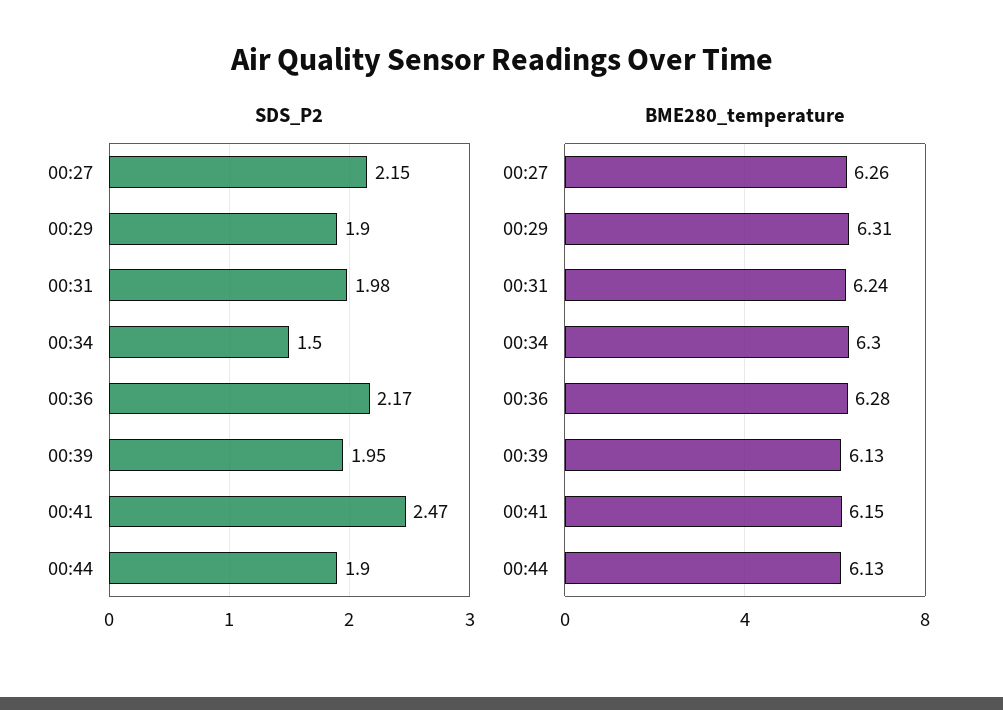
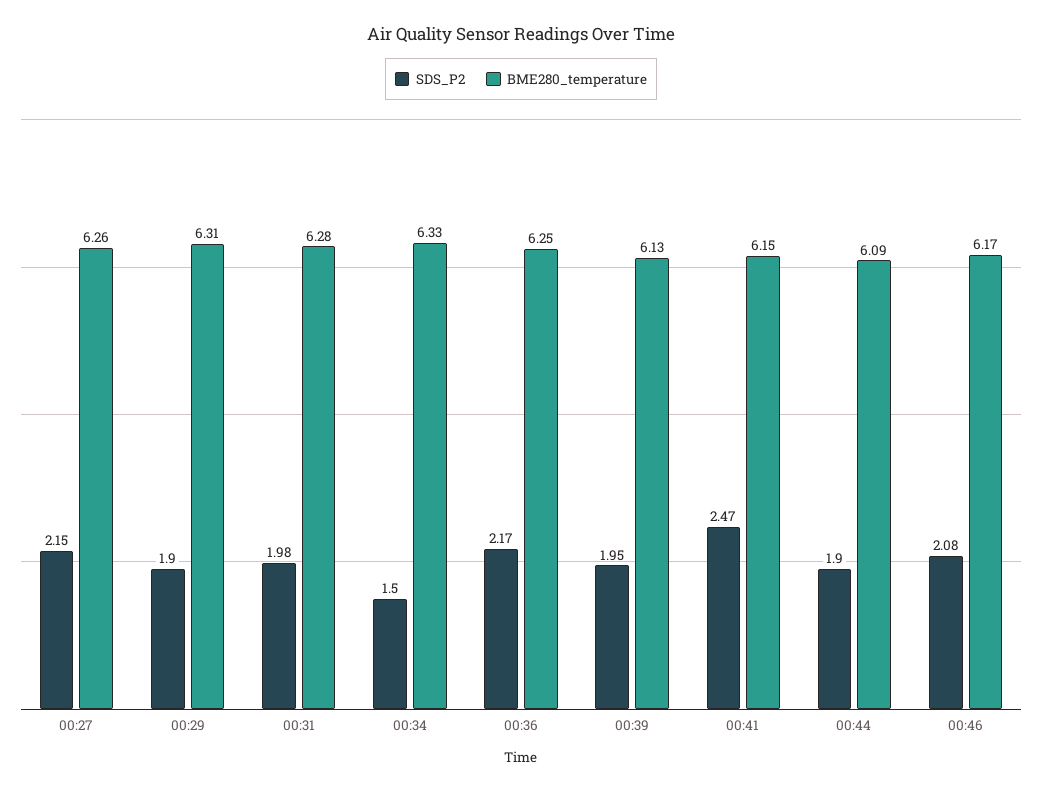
BME280_temperature, 00:31: 6.24 -> 6.28
BME280_temperature, 00:34: 6.3 -> 6.33
BME280_temperature, 00:36: 6.28 -> 6.25
BME280_temperature, 00:44: 6.13 -> 6.09
SDS_P2, 00:46: none -> 2.08
BME280_temperature, 00:46: none -> 6.17

